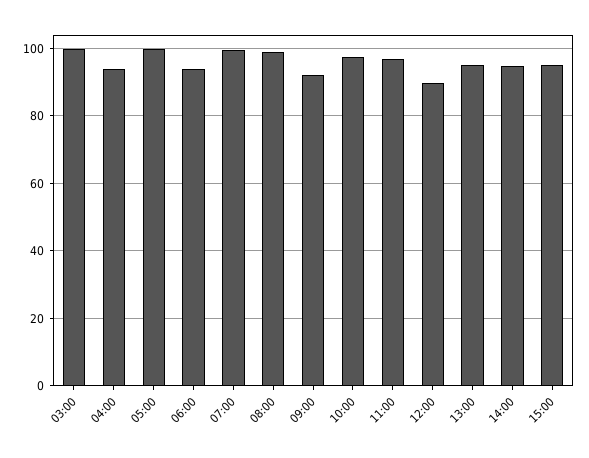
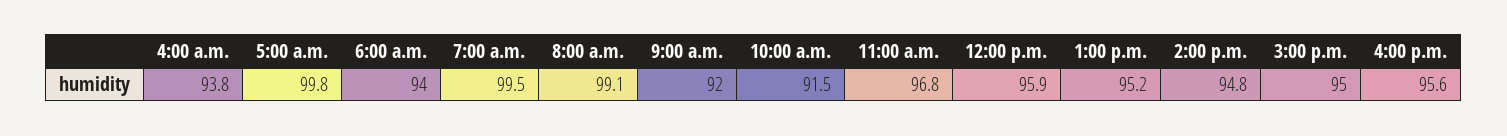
03:00: 100 -> none
10:00: 98 -> 91.5
12:00: 90 -> 95.9
4:00 p.m.: none -> 95.6

